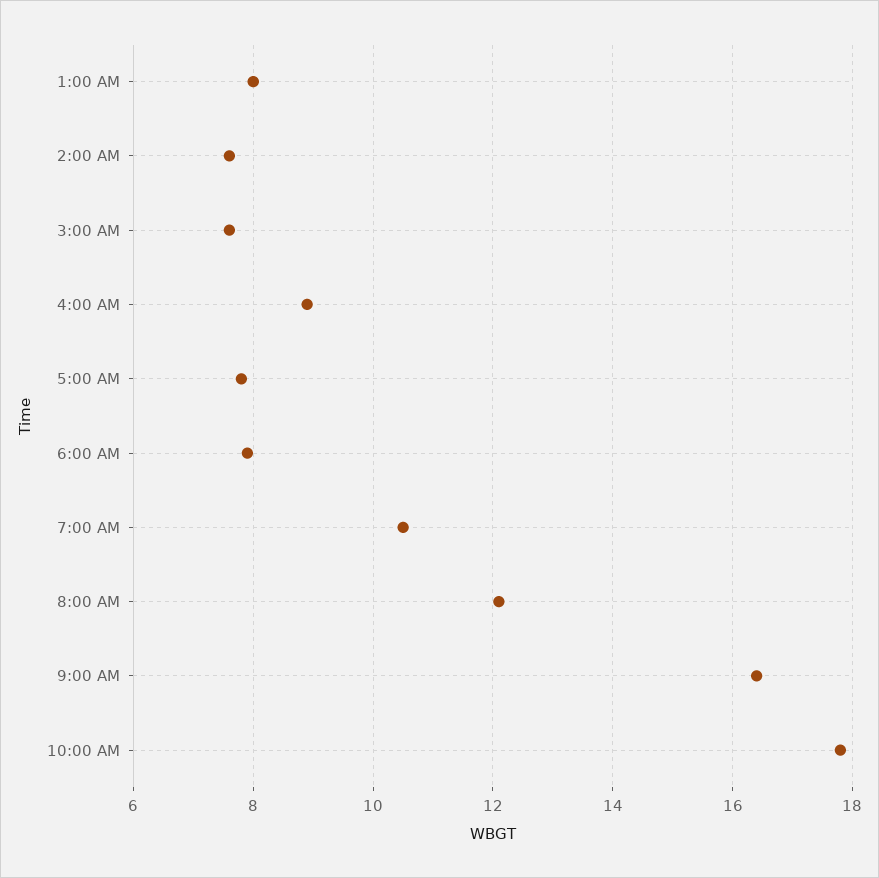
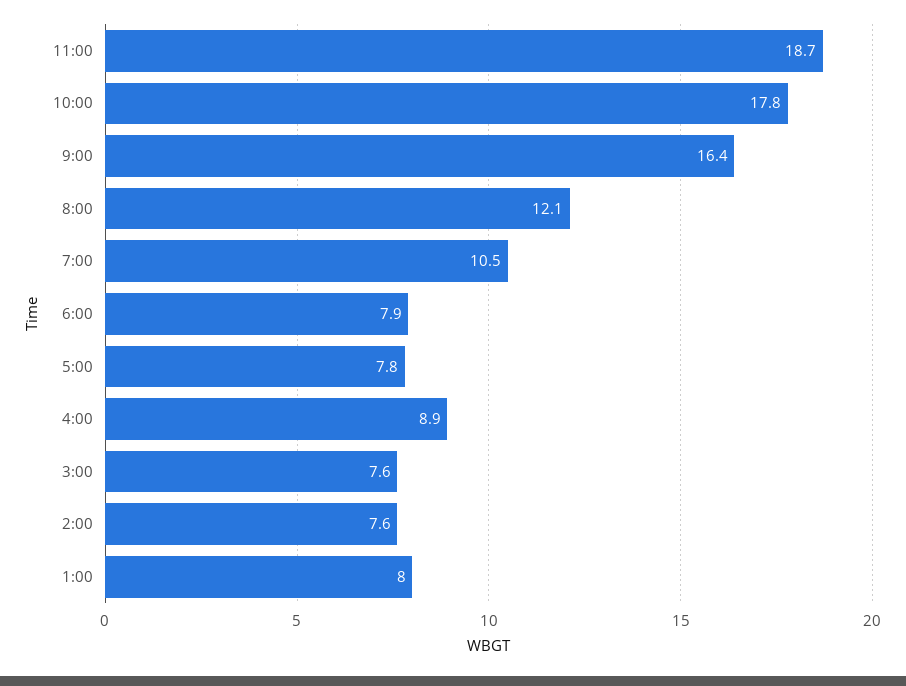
11:00: none -> 18.7

